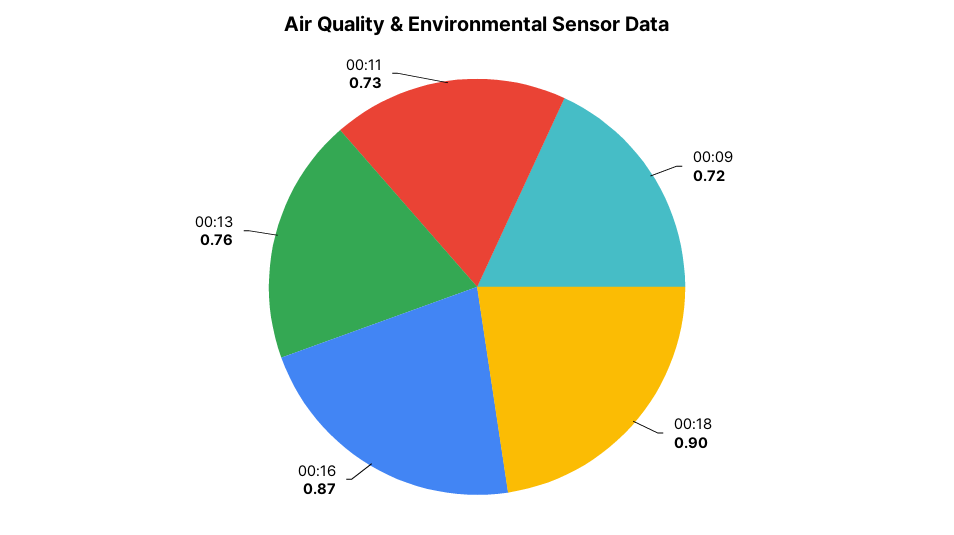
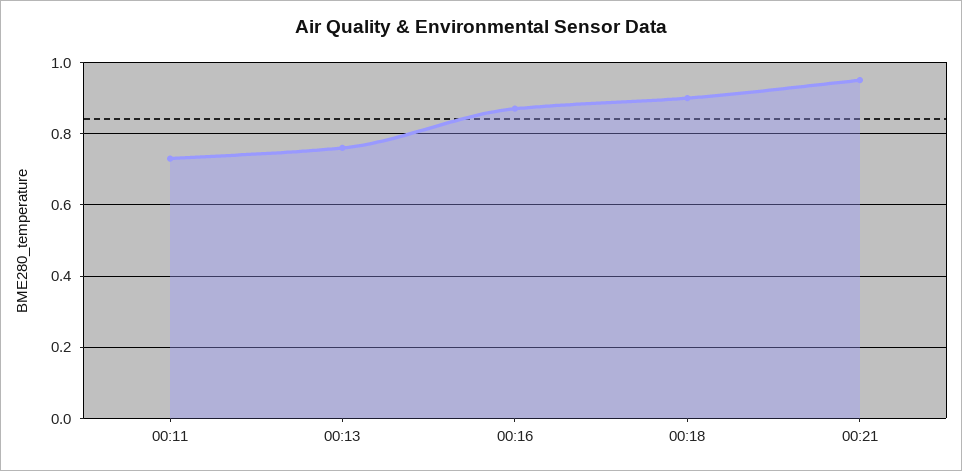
00:09: 0.72 -> none
00:21: none -> 0.95

